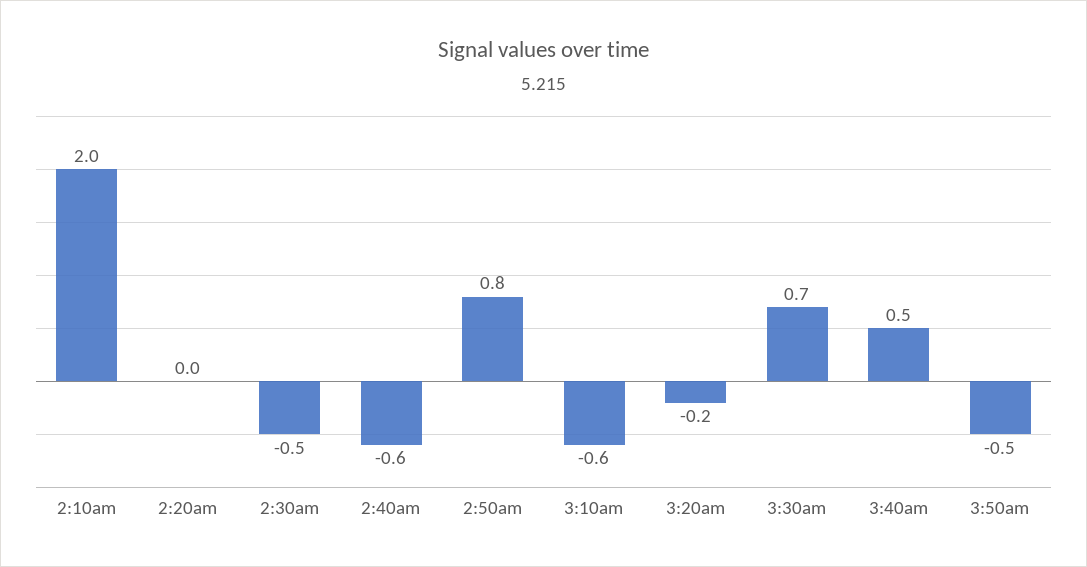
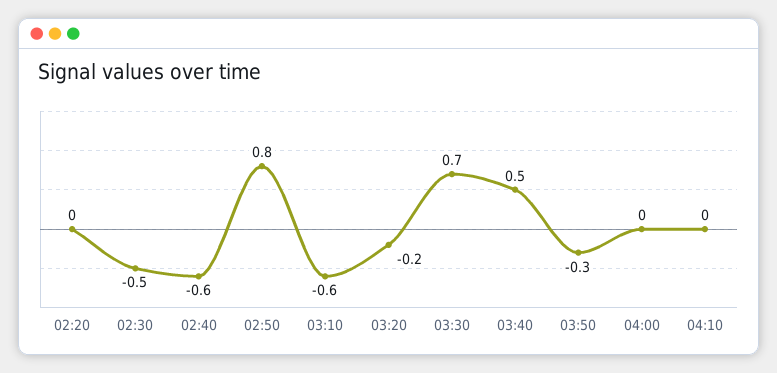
2:10am: 2 -> none
3:50am: -0.5 -> -0.3
04:00: none -> 0
04:10: none -> 0

